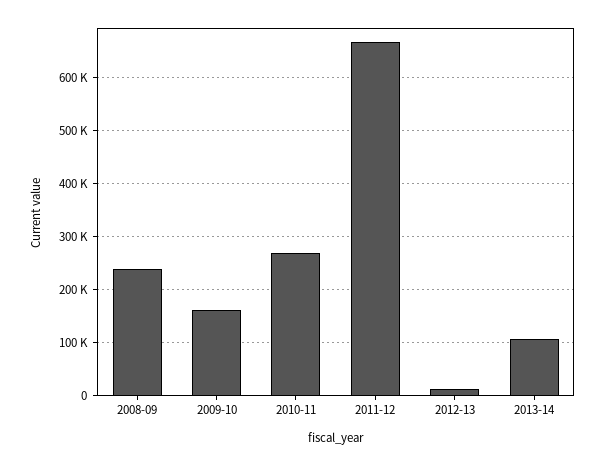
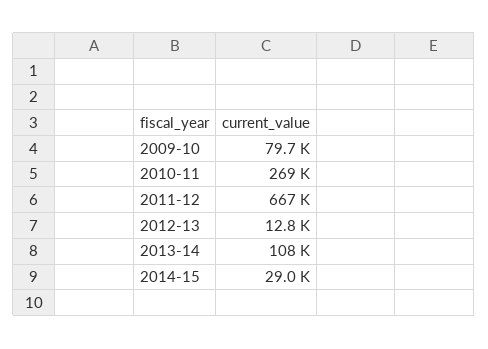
2008-09: 240000 -> none
2009-10: 160000 -> 79700
2014-15: none -> 29000

